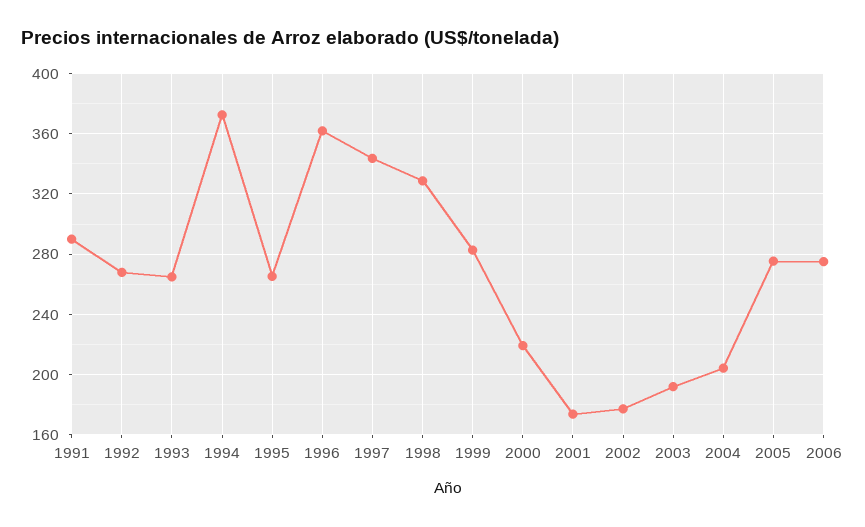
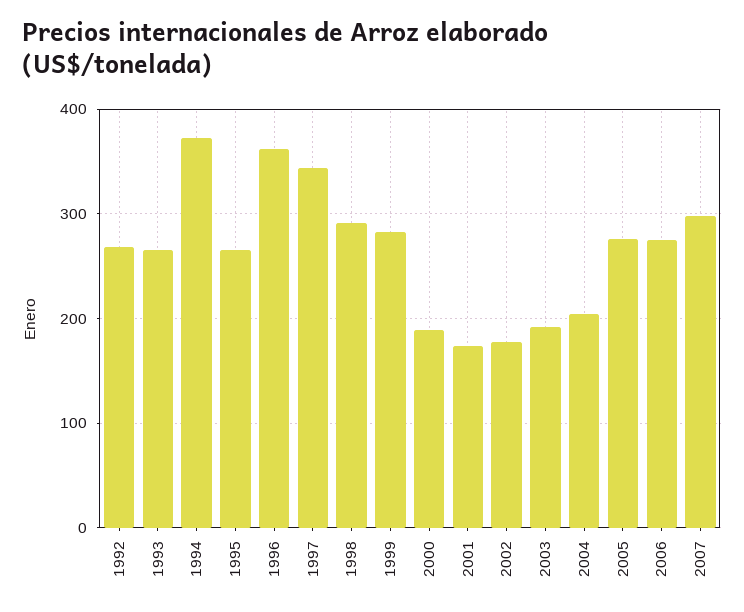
1991: 290 -> none
1998: 330 -> 290
2000: 220 -> 190
2007: none -> 300

